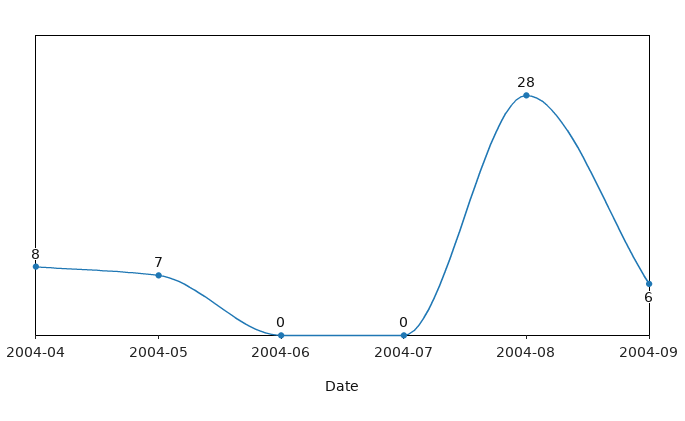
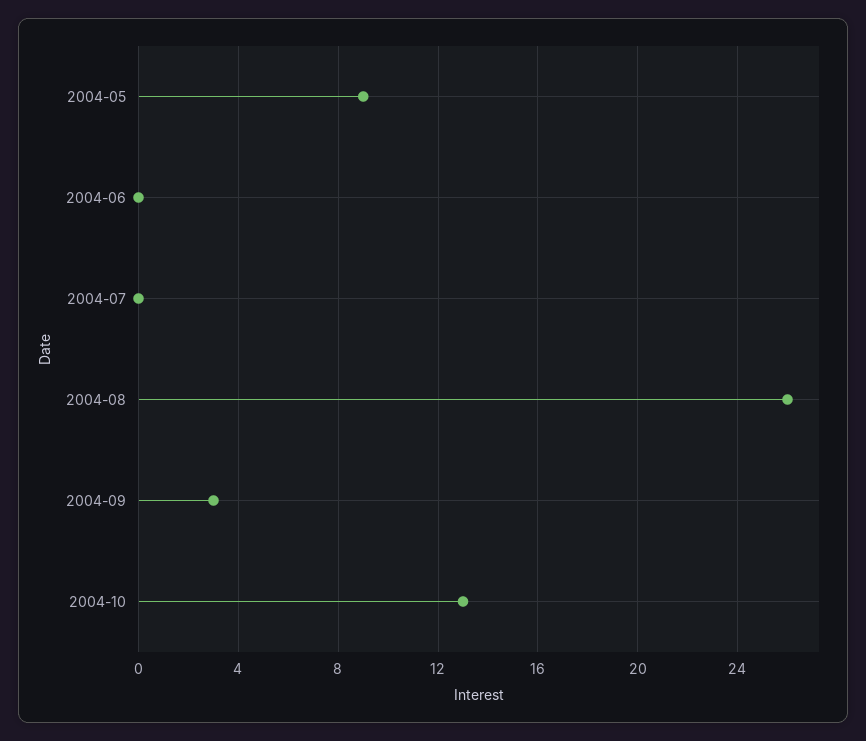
2004-04: 8 -> none
2004-05: 7 -> 9
2004-08: 28 -> 26
2004-09: 6 -> 3
2004-10: none -> 13

